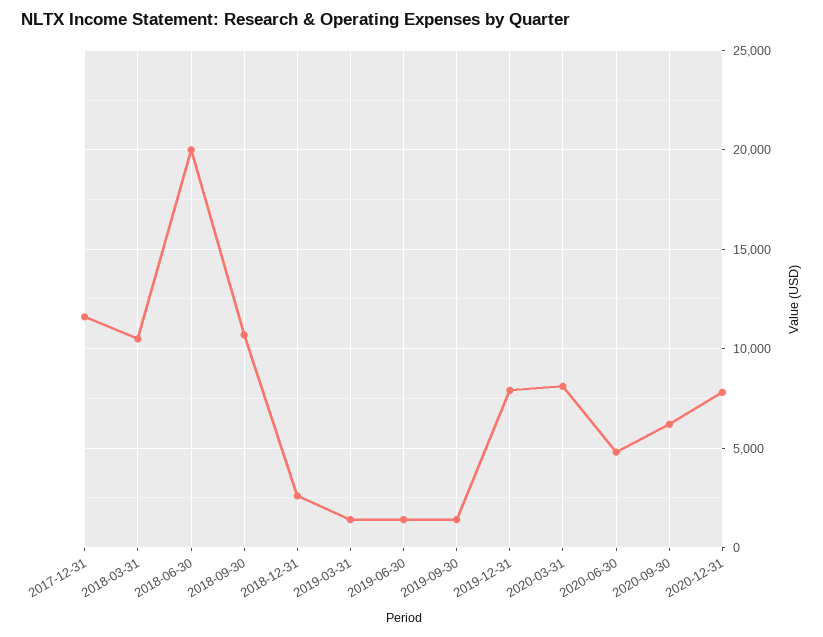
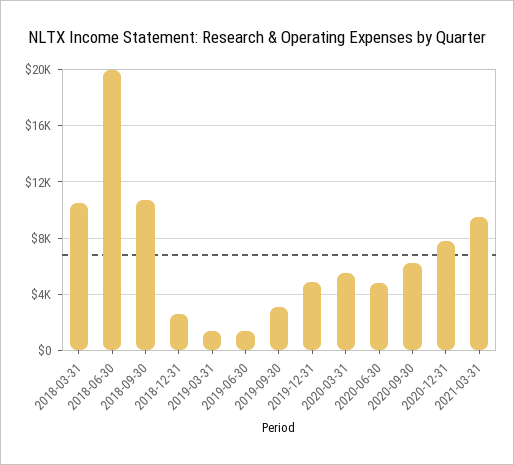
2017-12-31: 11500 -> none
2019-09-30: 1500 -> 3000
2019-12-31: 8000 -> 5000
2020-03-31: 8000 -> 5500
2021-03-31: none -> 9500

